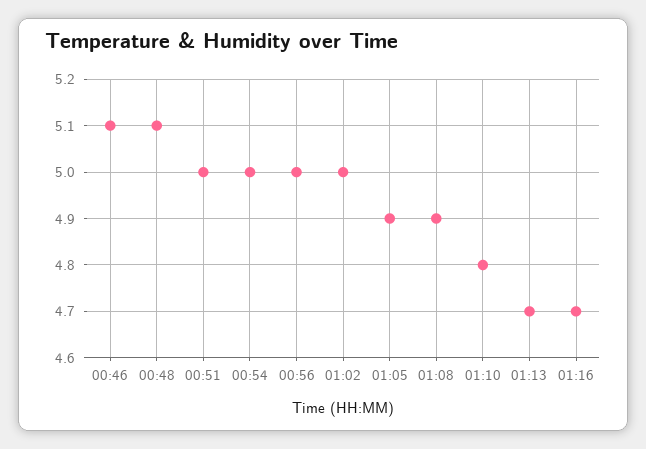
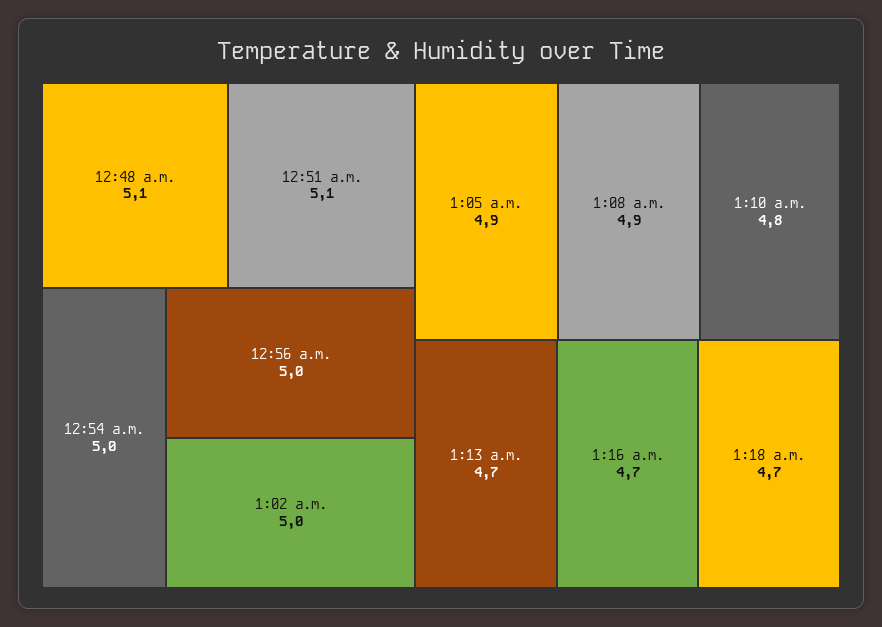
00:46: 5.1 -> none
00:51: 5 -> 5.1
1:18 a.m.: none -> 4.7

